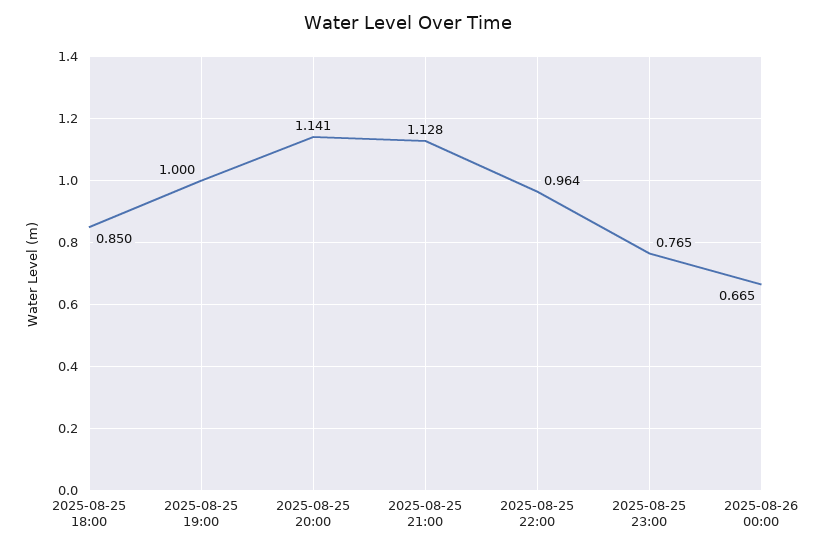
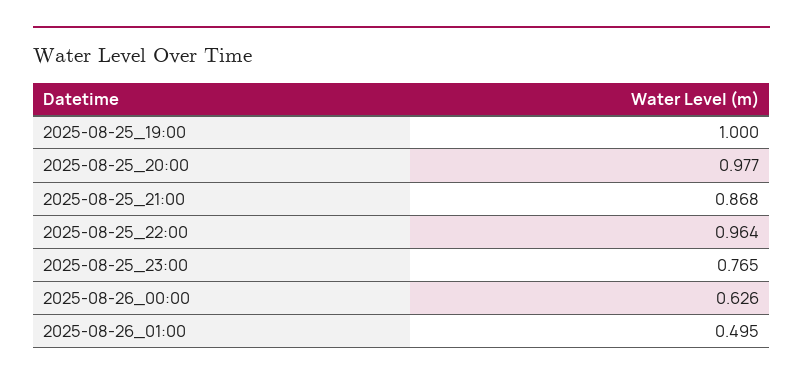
2025-08-25 18:00: 0.85 -> none
2025-08-25 20:00: 1.141 -> 0.977
2025-08-25 21:00: 1.128 -> 0.868
2025-08-26 00:00: 0.665 -> 0.626
2025-08-26_01:00: none -> 0.495

